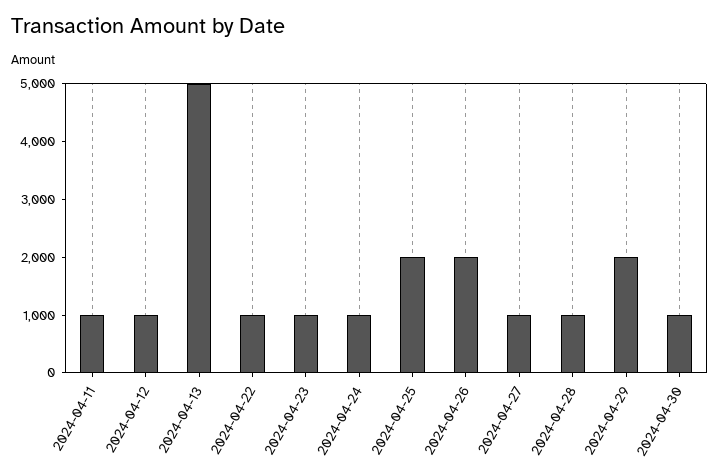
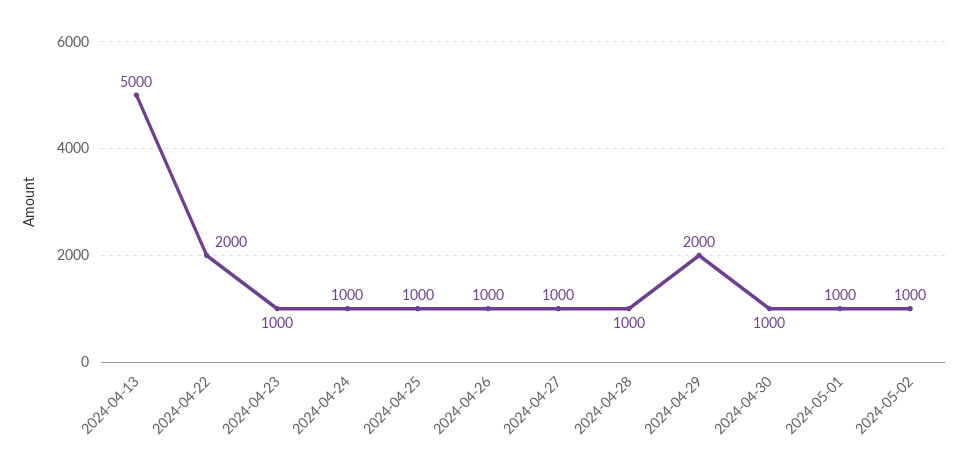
2024-04-11: 1000 -> none
2024-04-12: 1000 -> none
2024-04-22: 1000 -> 2000
2024-04-25: 2000 -> 1000
2024-04-26: 2000 -> 1000
2024-05-01: none -> 1000
2024-05-02: none -> 1000

